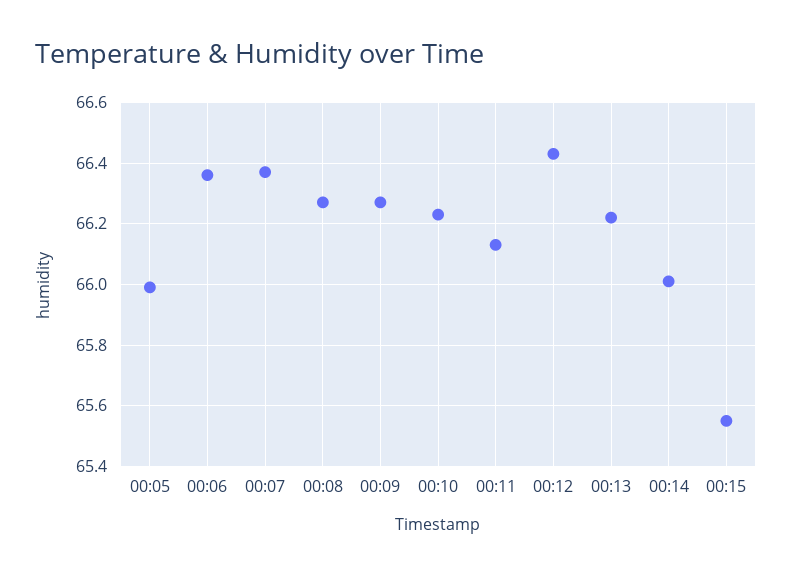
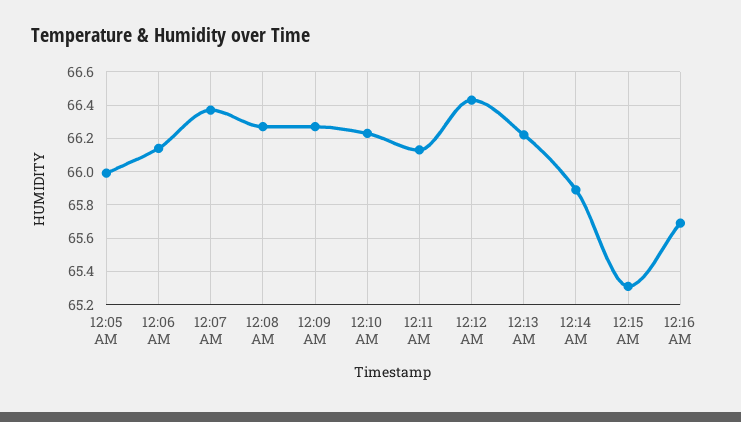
00:06: 66.35 -> 66.15
00:14: 66 -> 65.9
00:15: 65.55 -> 65.3
12:16 AM: none -> 65.7

